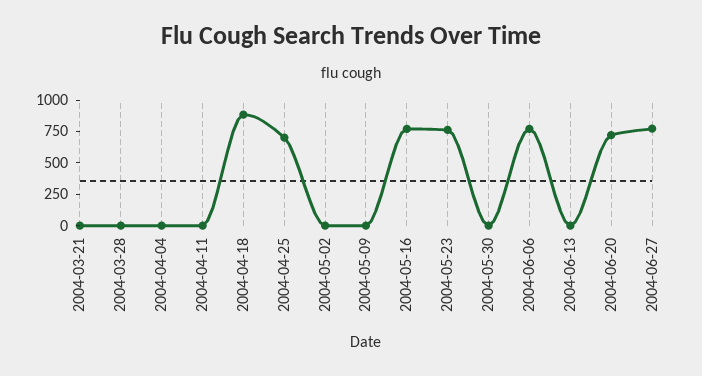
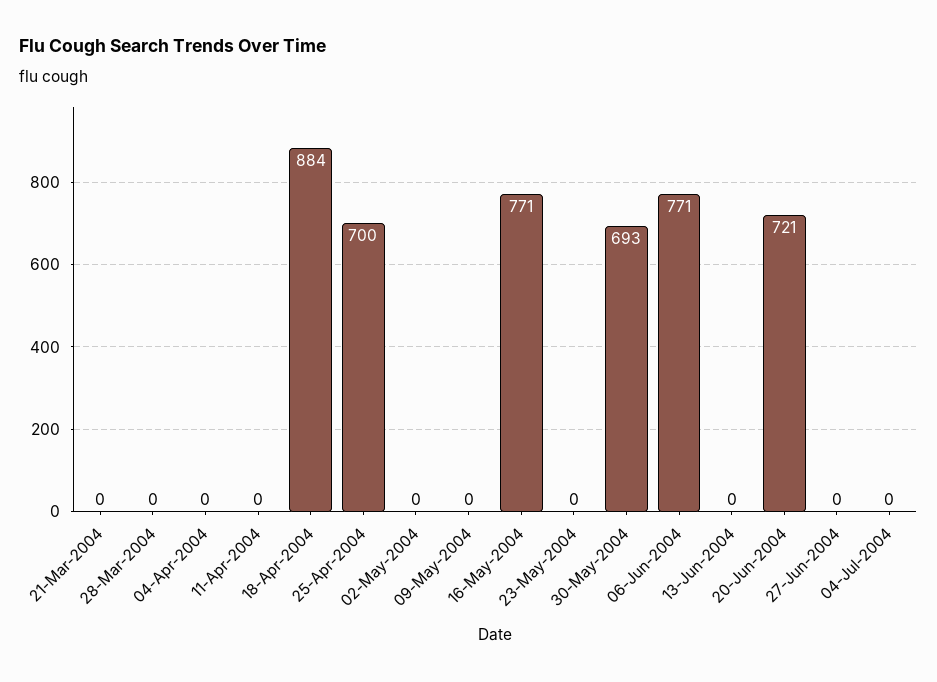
2004-05-23: 750 -> 0
2004-05-30: 0 -> 693
2004-06-27: 750 -> 0
04-Jul-2004: none -> 0

